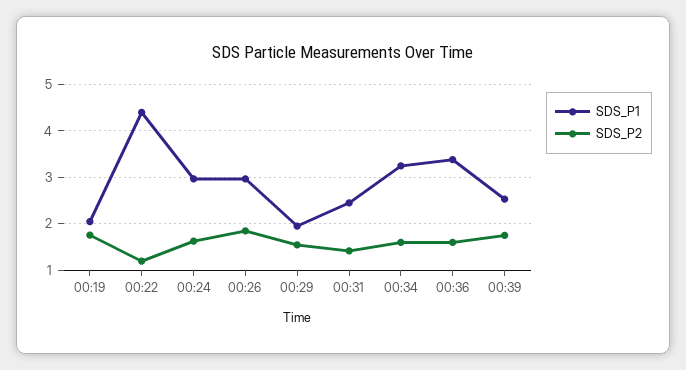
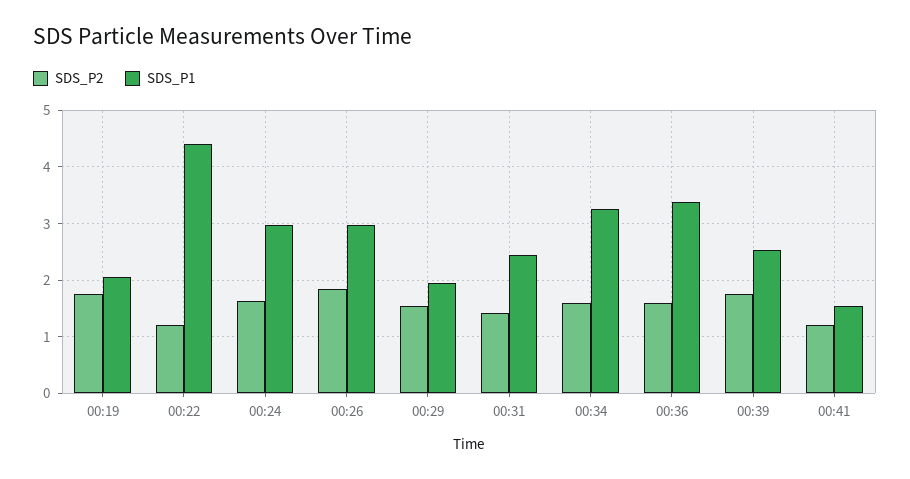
SDS_P2, 00:41: none -> 1.2
SDS_P1, 00:41: none -> 1.6

